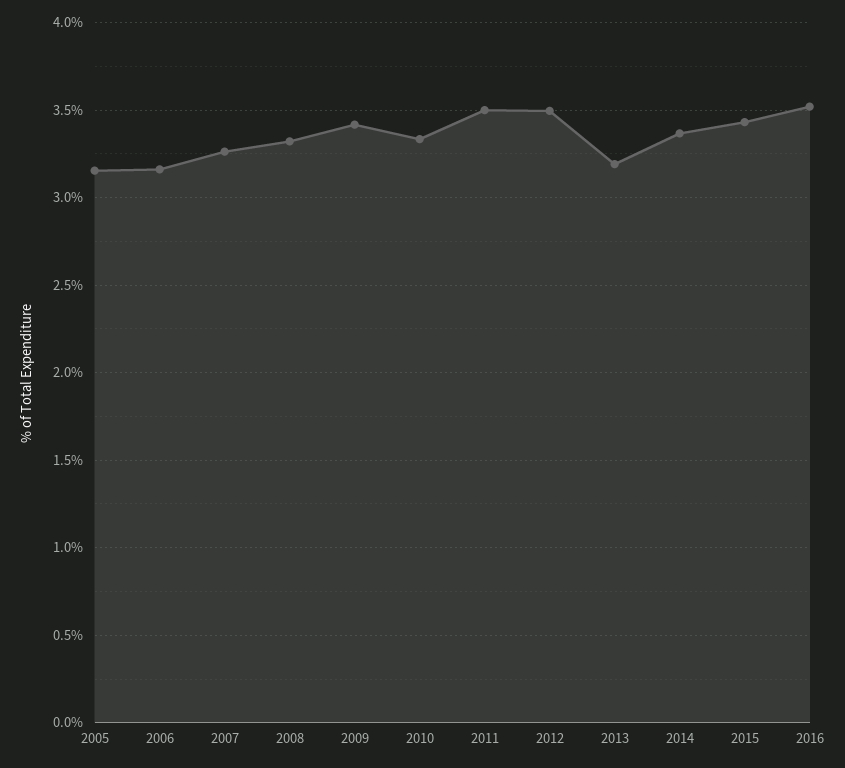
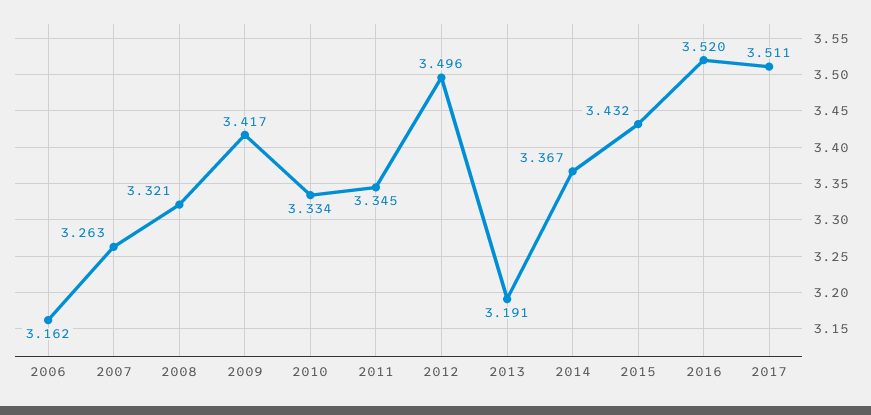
2005: 3.15 -> none
2011: 3.5 -> 3.345
2017: none -> 3.511

